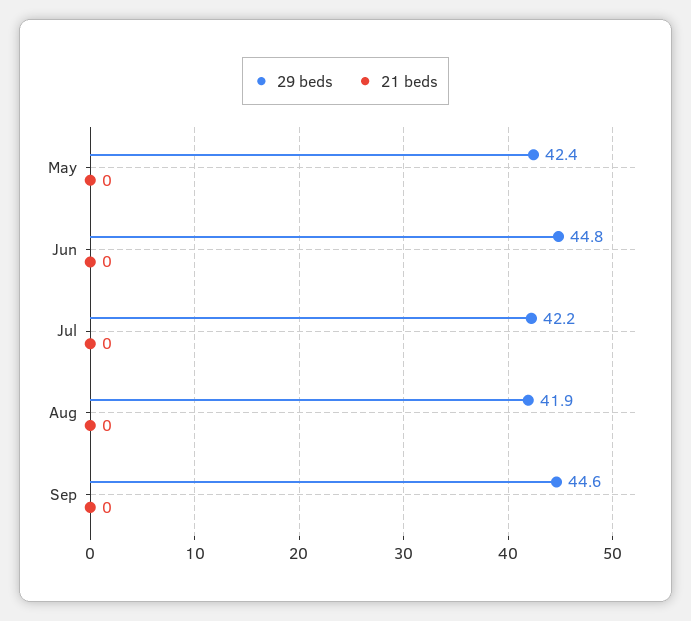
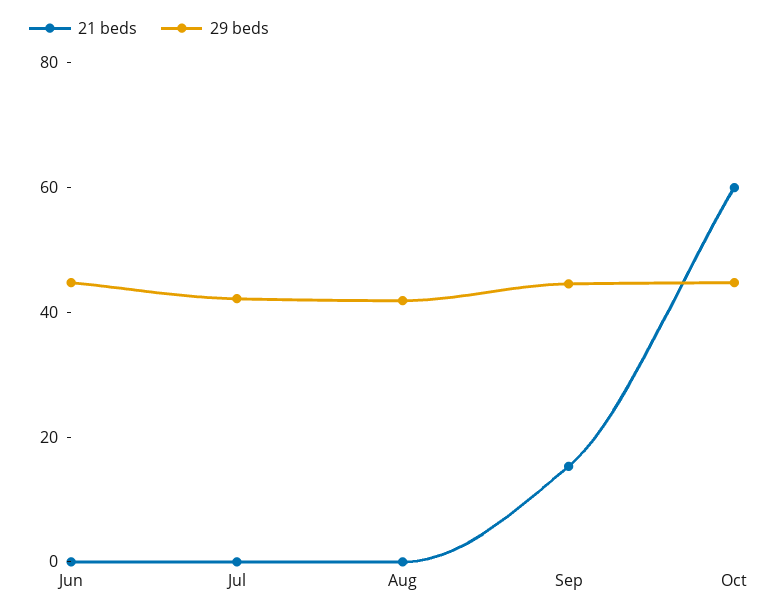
29 beds, May: 42.4 -> none
21 beds, May: 0 -> none
21 beds, Sep: 0 -> 15
21 beds, Oct: none -> 60
29 beds, Oct: none -> 45

